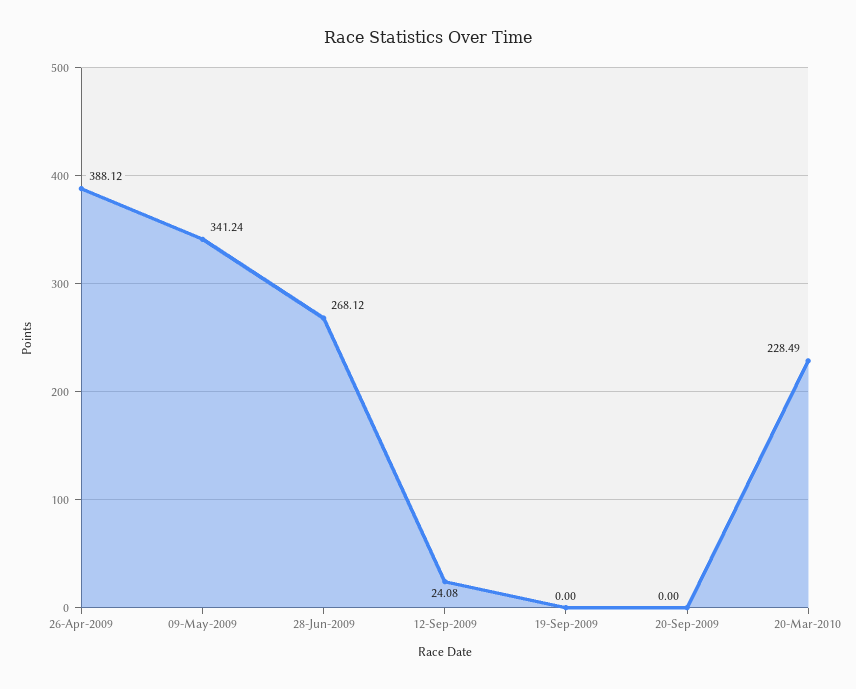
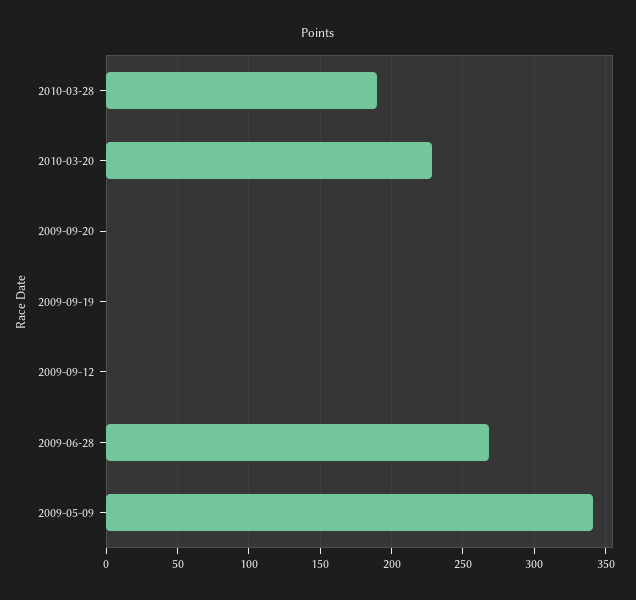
26-Apr-2009: 388.12 -> none
12-Sep-2009: 24.08 -> 0
2010-03-28: none -> 190

